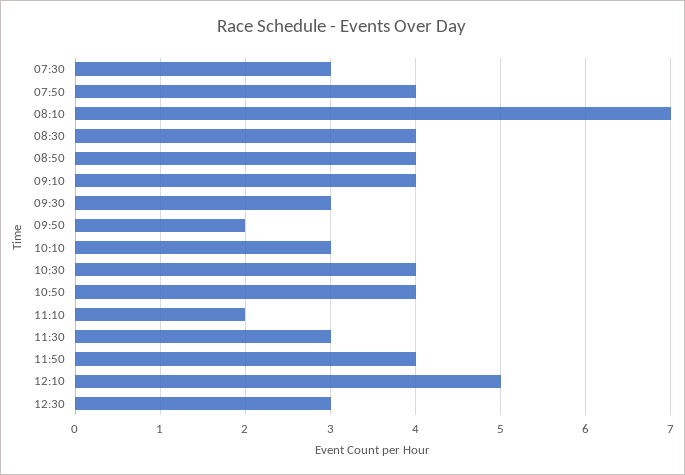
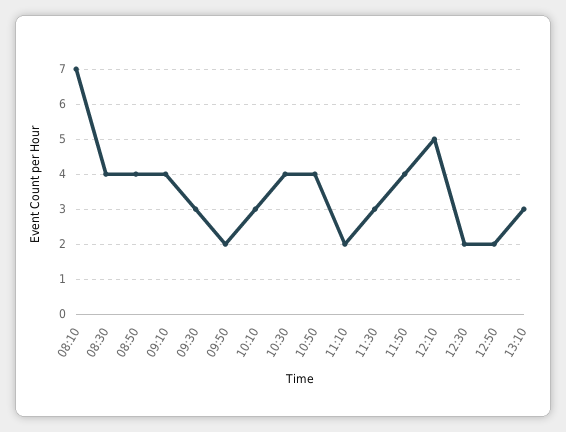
07:30: 3 -> none
07:50: 4 -> none
12:30: 3 -> 2
12:50: none -> 2
13:10: none -> 3

